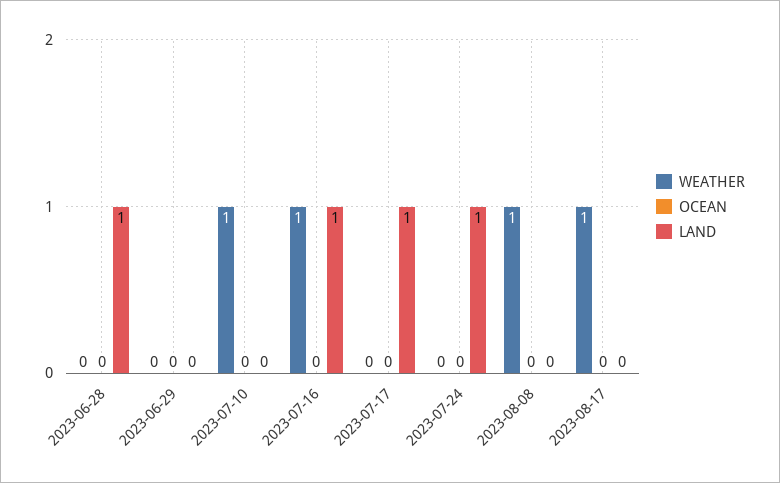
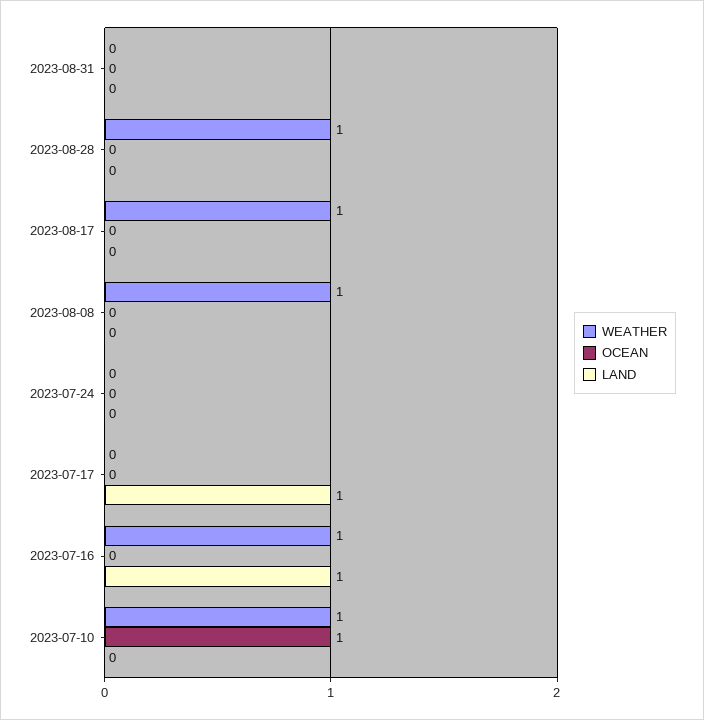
WEATHER, 2023-06-28: 0 -> none
OCEAN, 2023-06-28: 0 -> none
LAND, 2023-06-28: 1 -> none
WEATHER, 2023-06-29: 0 -> none
OCEAN, 2023-06-29: 0 -> none
LAND, 2023-06-29: 0 -> none
OCEAN, 2023-07-10: 0 -> 1
LAND, 2023-07-24: 1 -> 0
WEATHER, 2023-08-31: none -> 0
OCEAN, 2023-08-31: none -> 0
LAND, 2023-08-31: none -> 0
WEATHER, 2023-08-28: none -> 1
OCEAN, 2023-08-28: none -> 0
LAND, 2023-08-28: none -> 0

